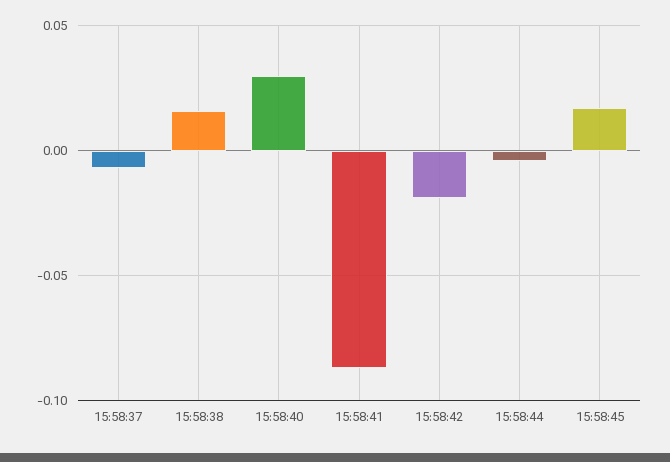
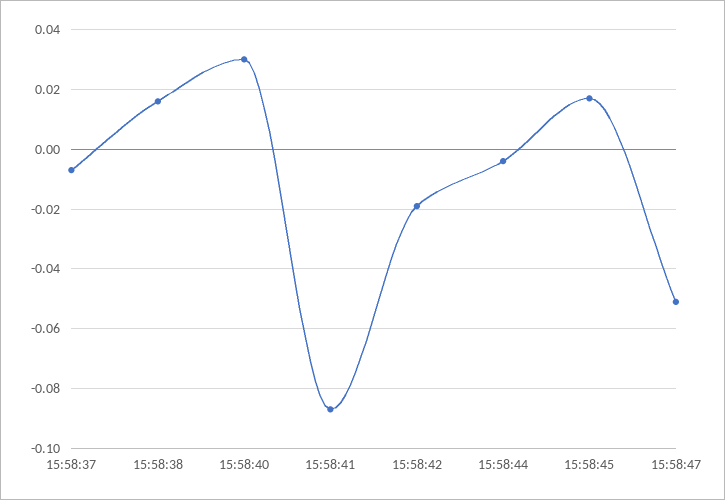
15:58:47: none -> -0.05

